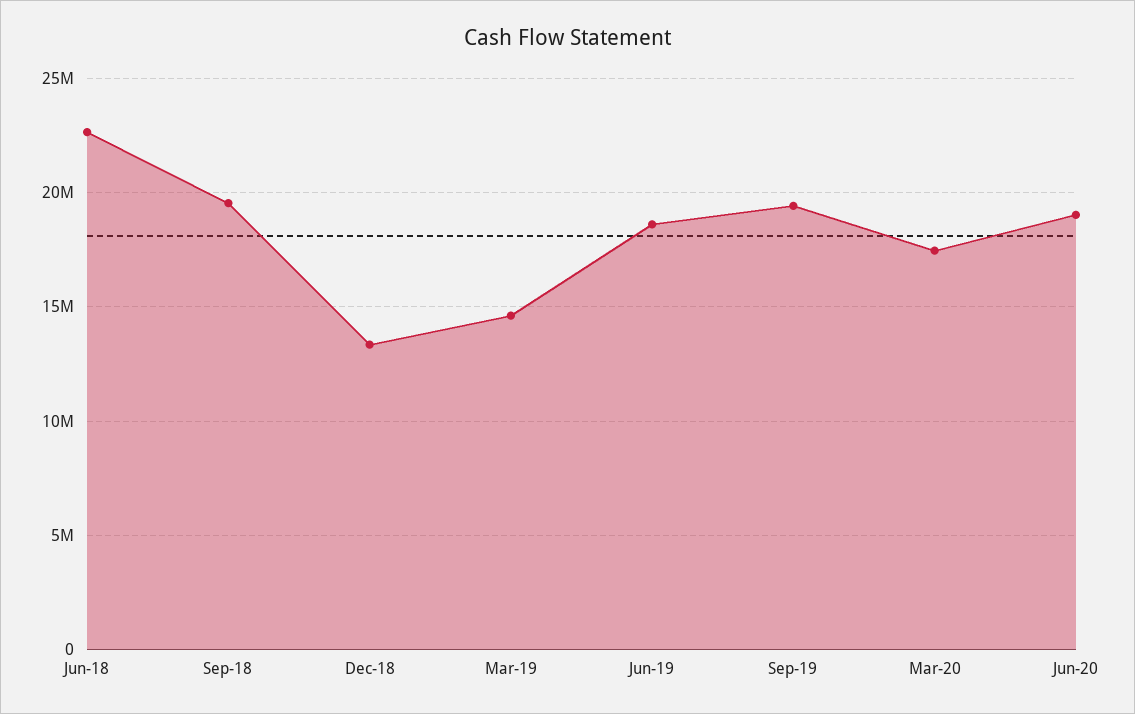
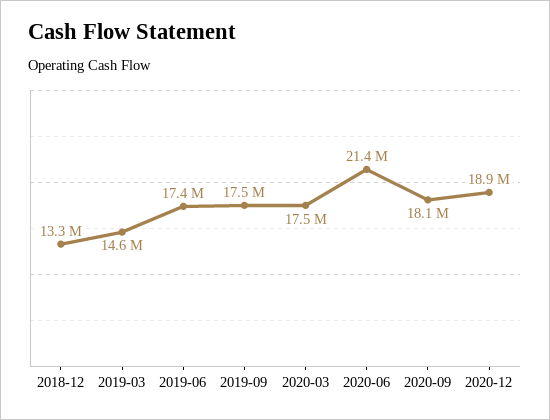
Jun-18: 22500000 -> none
Sep-18: 19500000 -> none
Jun-19: 18500000 -> 17400000
Sep-19: 19500000 -> 17500000
Jun-20: 19000000 -> 21400000
2020-09: none -> 18100000
2020-12: none -> 18900000

